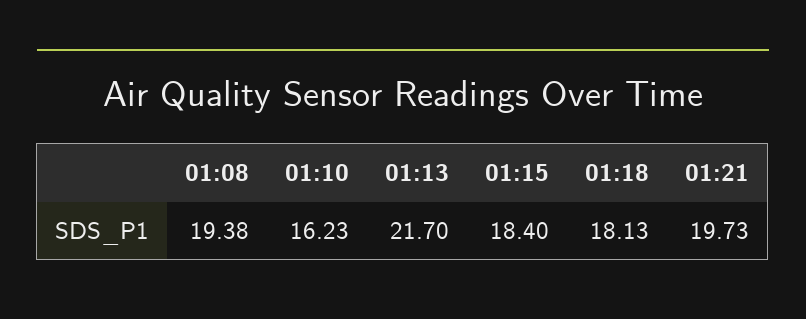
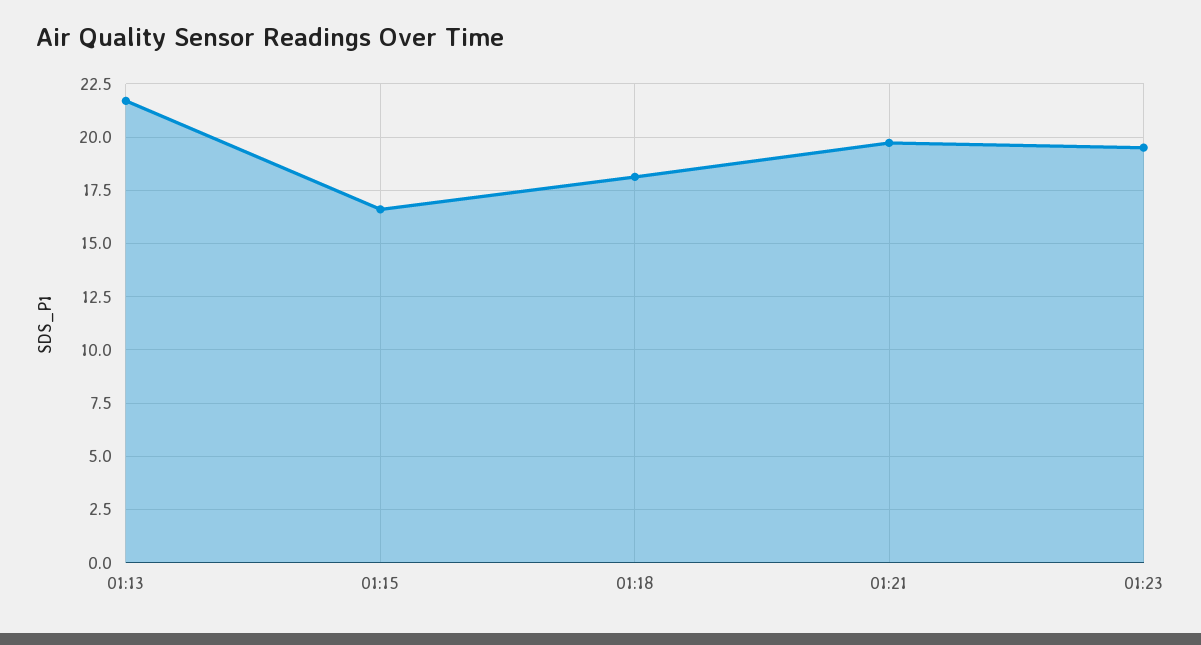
01:08: 19.38 -> none
01:10: 16.23 -> none
01:15: 18.4 -> 16.5
01:23: none -> 19.5

